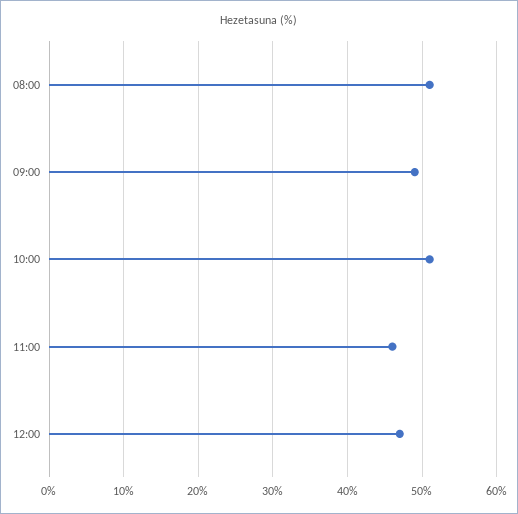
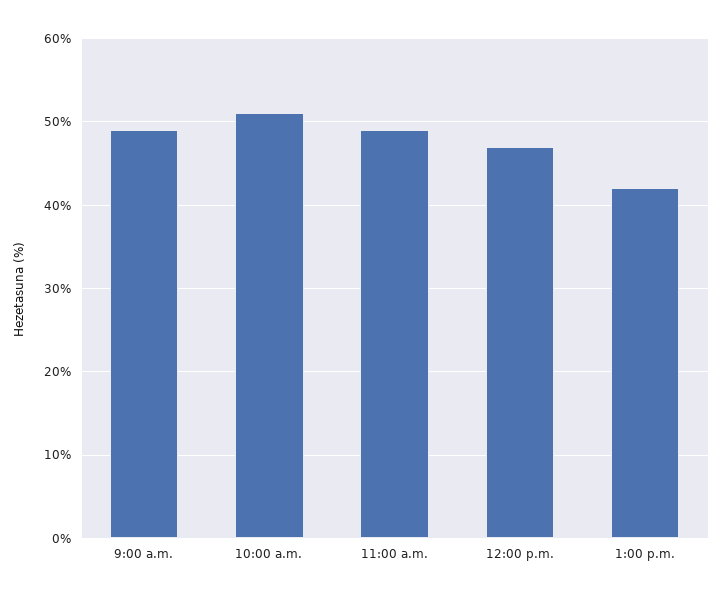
08:00: 51 -> none
11:00: 46 -> 49
1:00 p.m.: none -> 42

